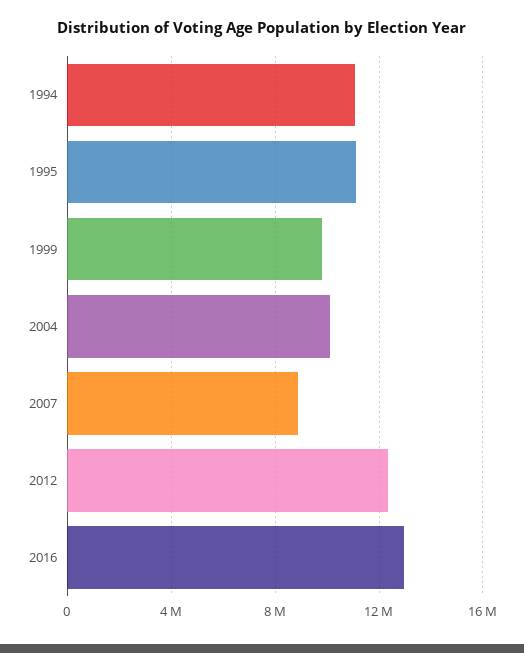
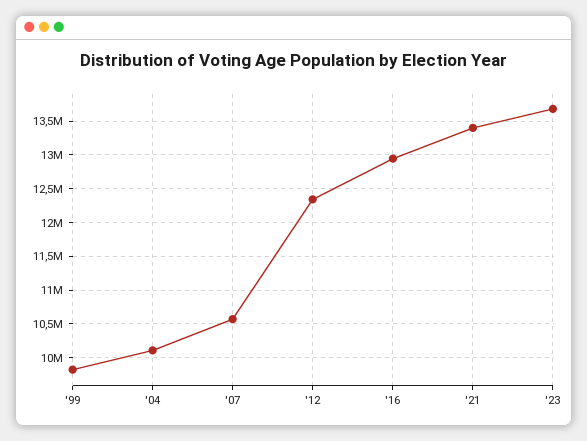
1994: 11000000 -> none
1995: 11000000 -> none
2007: 9000000 -> 10600000
'21: none -> 13400000
'23: none -> 13700000

